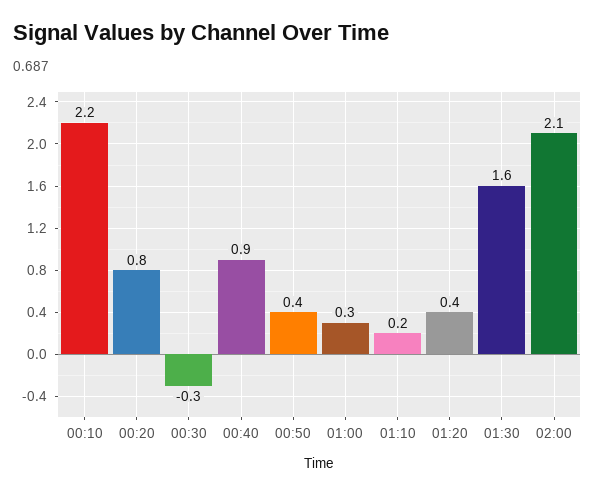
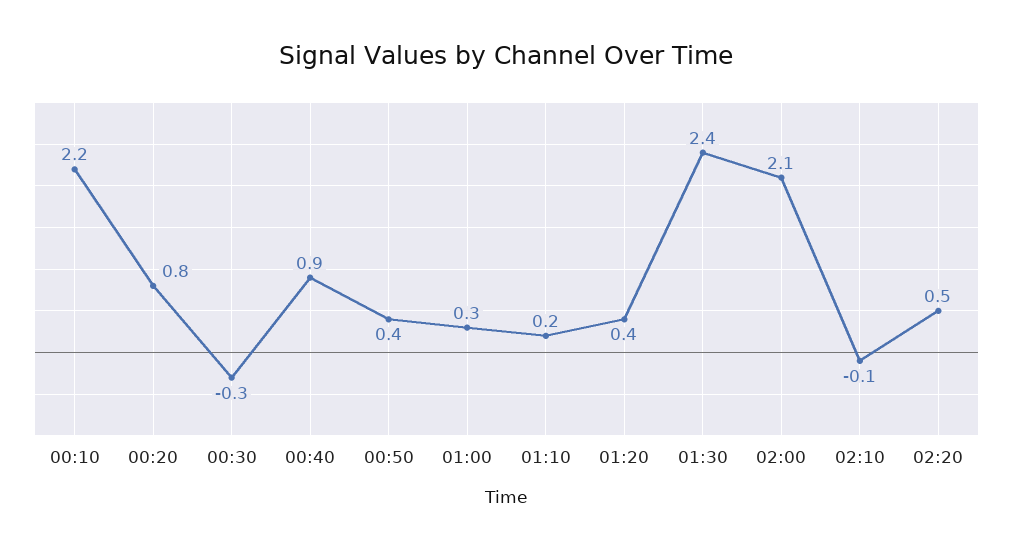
01:30: 1.6 -> 2.4
02:10: none -> -0.1
02:20: none -> 0.5

